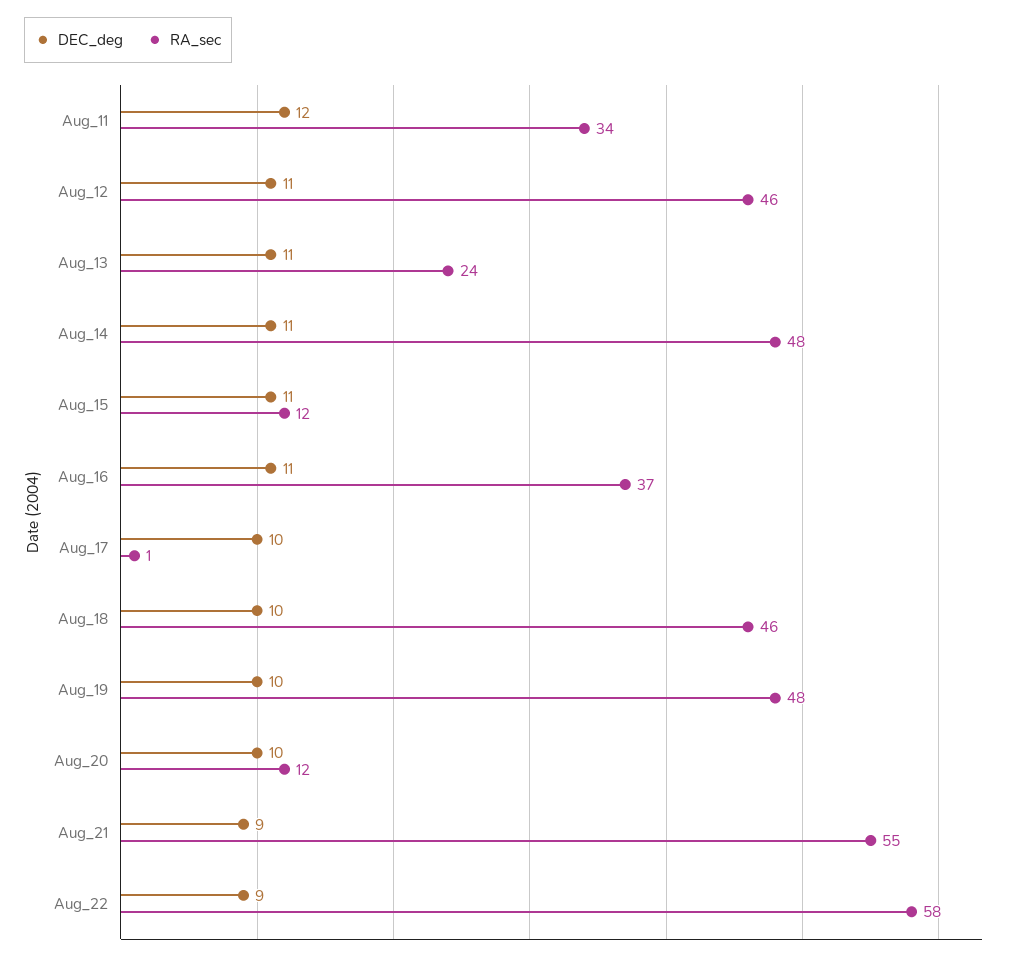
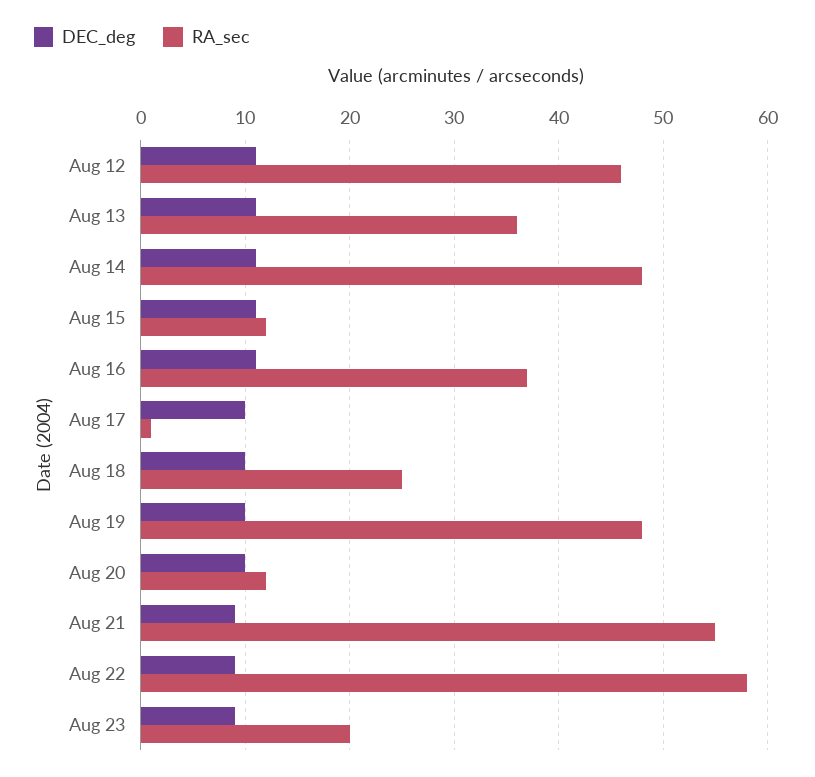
DEC_deg, Aug_11: 12 -> none
RA_sec, Aug_11: 34 -> none
RA_sec, Aug_13: 24 -> 36
RA_sec, Aug_18: 46 -> 25
DEC_deg, Aug 23: none -> 9
RA_sec, Aug 23: none -> 20

